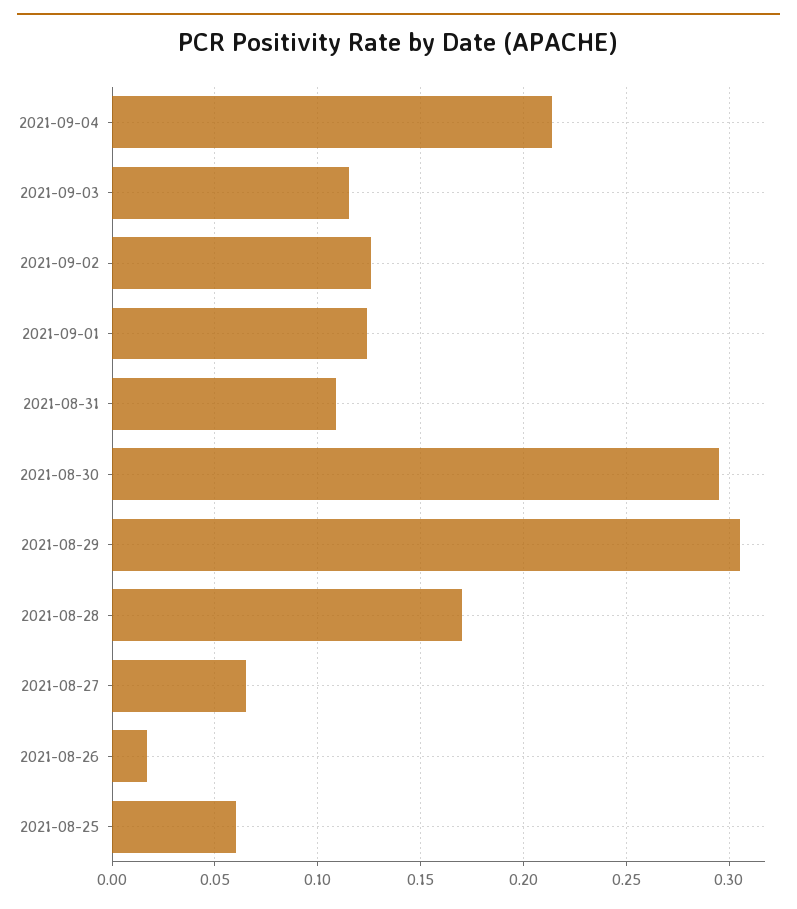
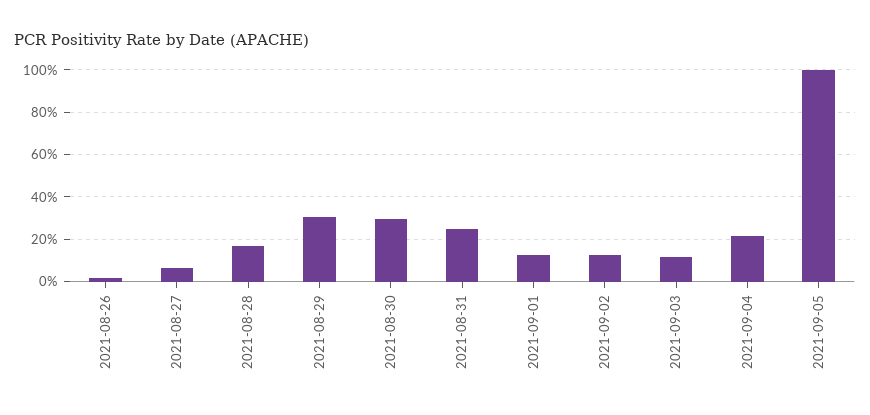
2021-08-31: 0.11 -> 0.25
2021-08-25: 0.06 -> none
2021-09-05: none -> 1

